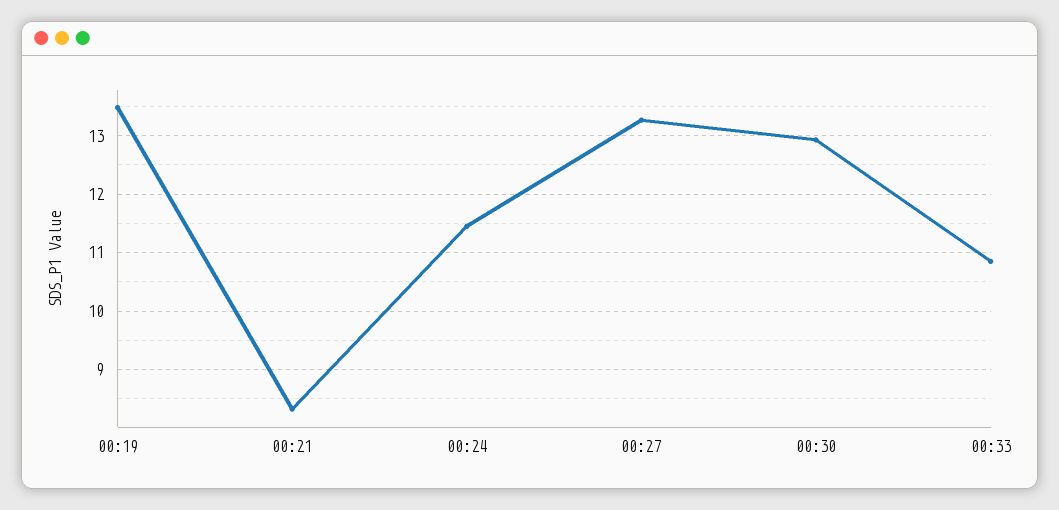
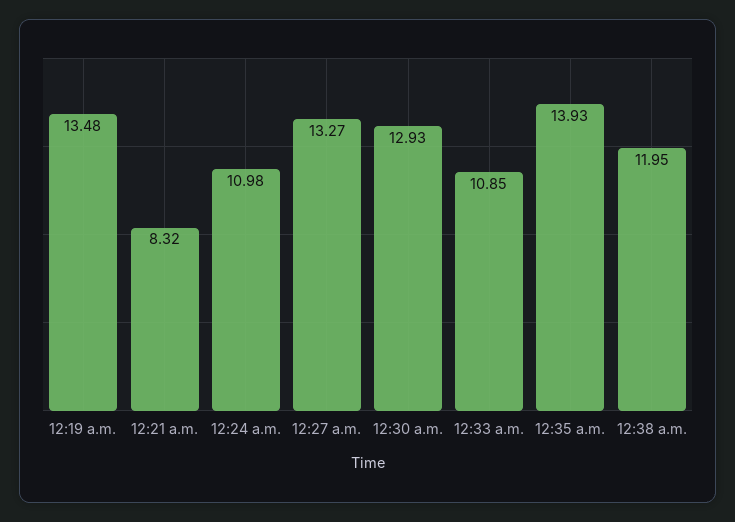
00:24: 11.4 -> 10.98
12:35 a.m.: none -> 13.93
12:38 a.m.: none -> 11.95

